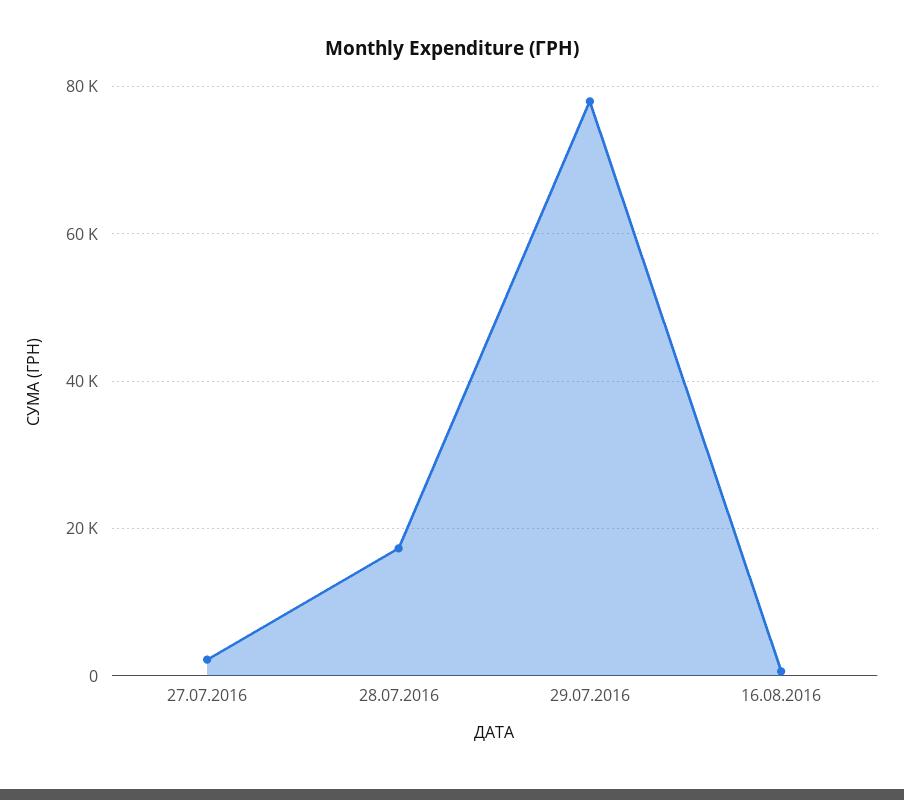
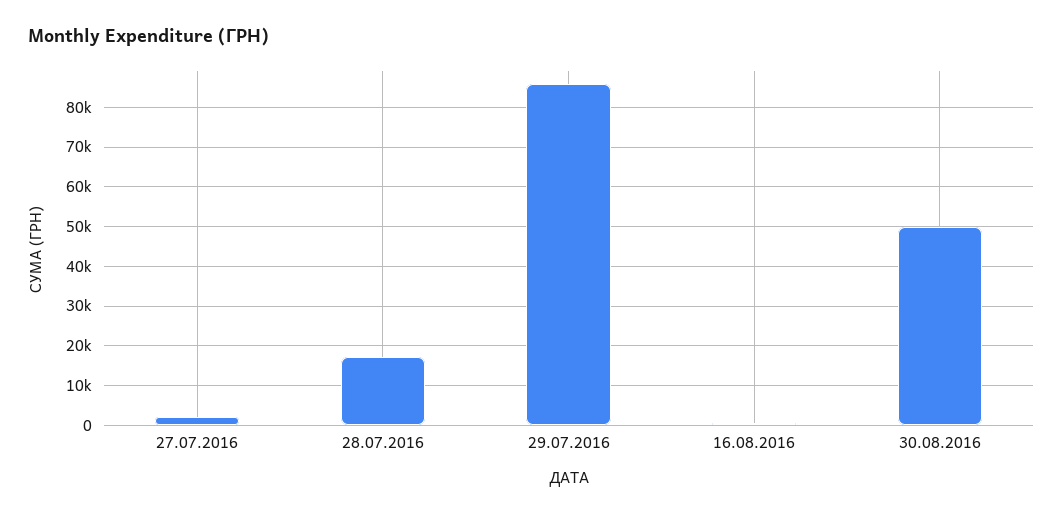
29.07.2016: 78000 -> 86000
30.08.2016: none -> 50000

